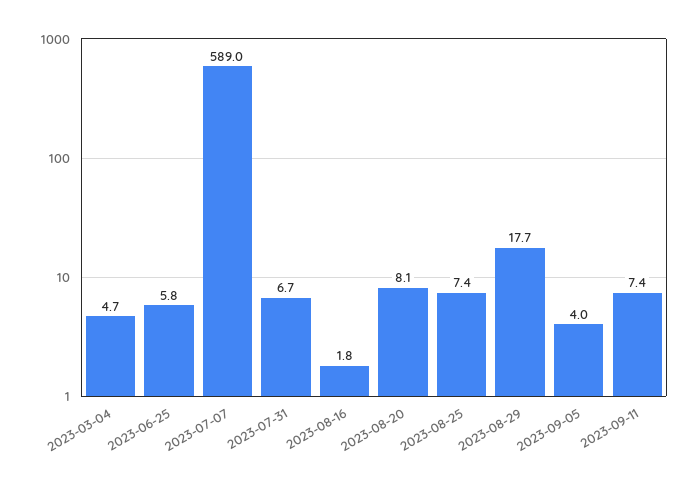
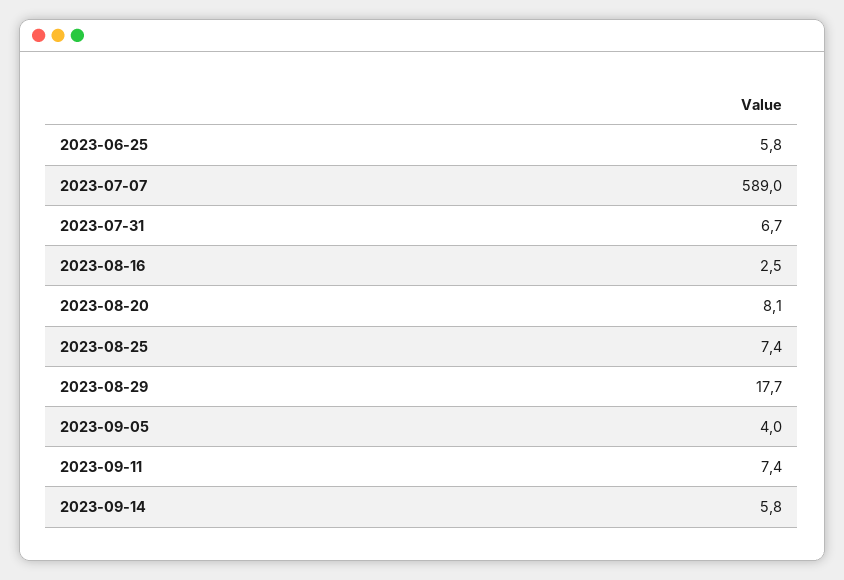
2023-03-04: 4.7 -> none
2023-08-16: 1.8 -> 2.5
2023-09-14: none -> 5.8

